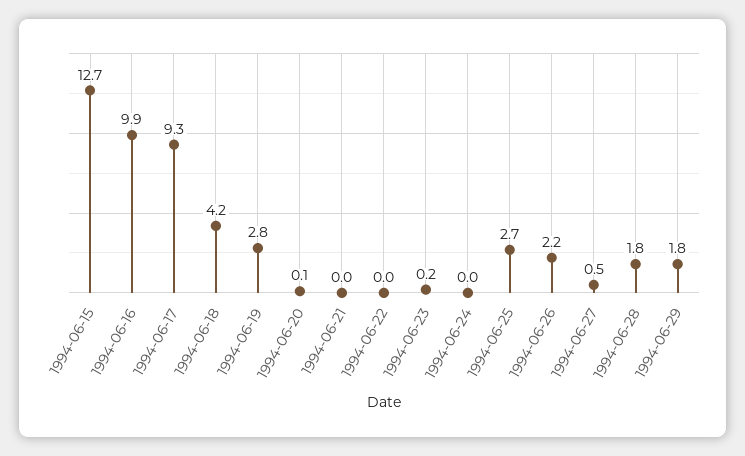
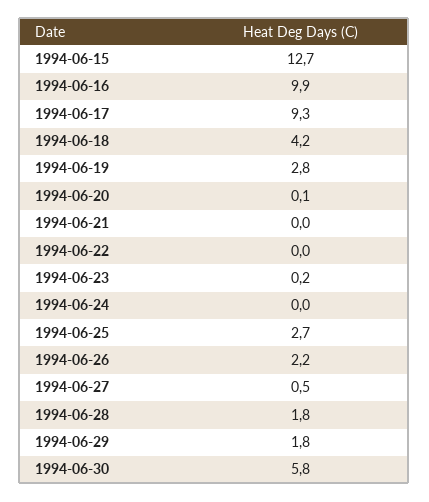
1994-06-30: none -> 5.8

